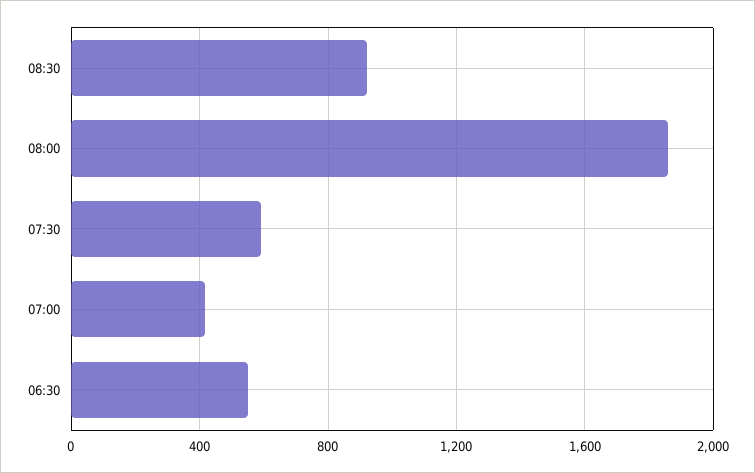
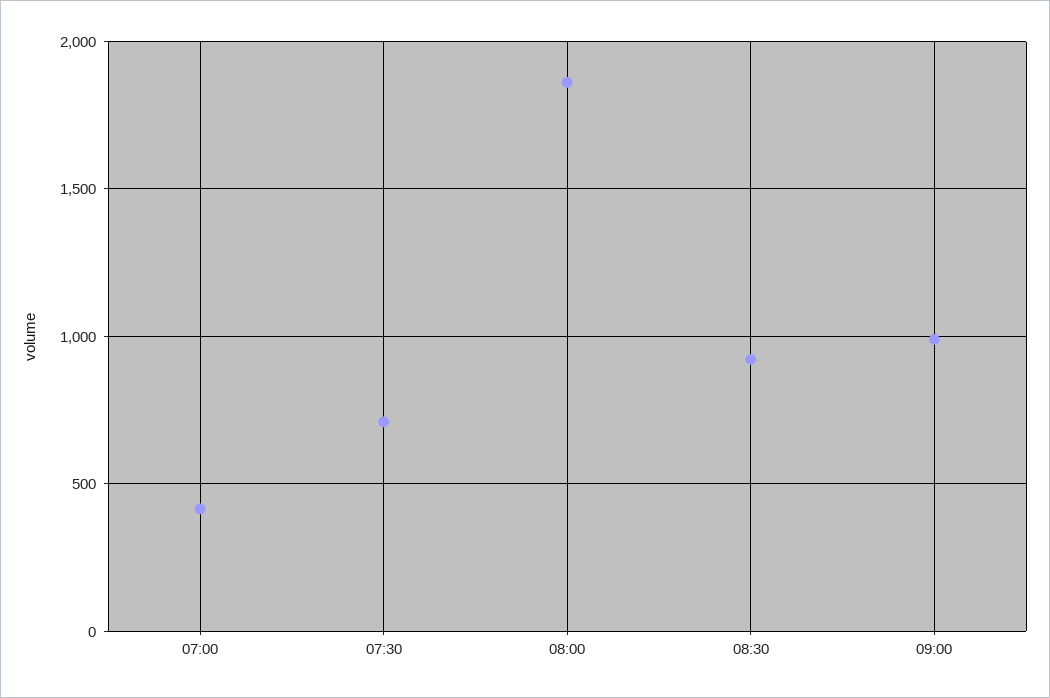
07:30: 600 -> 700
06:30: 550 -> none
09:00: none -> 1000

